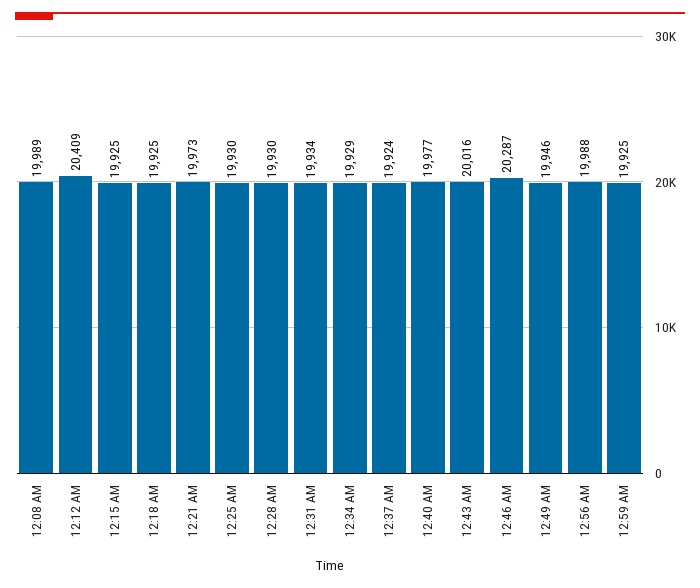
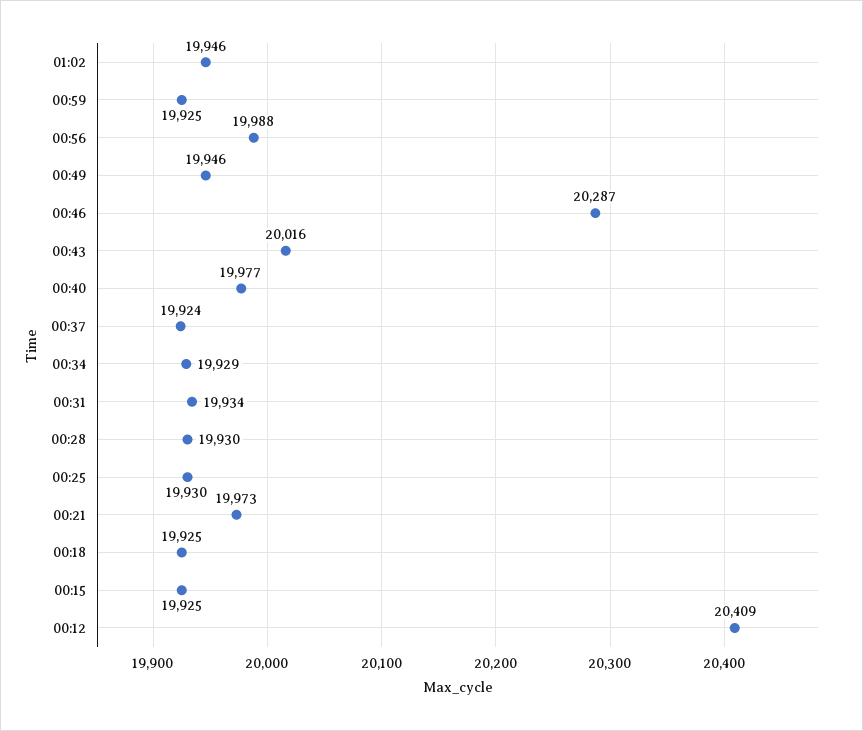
12:08 AM: 19989 -> none
01:02: none -> 19946

